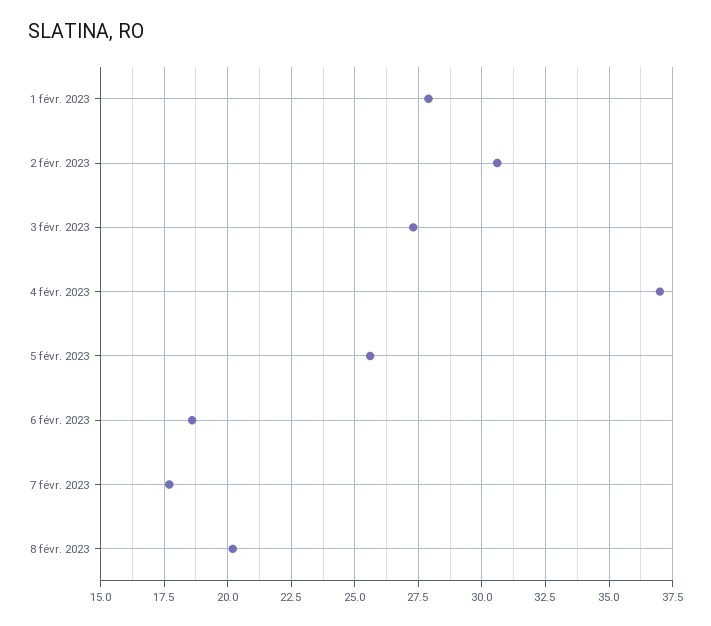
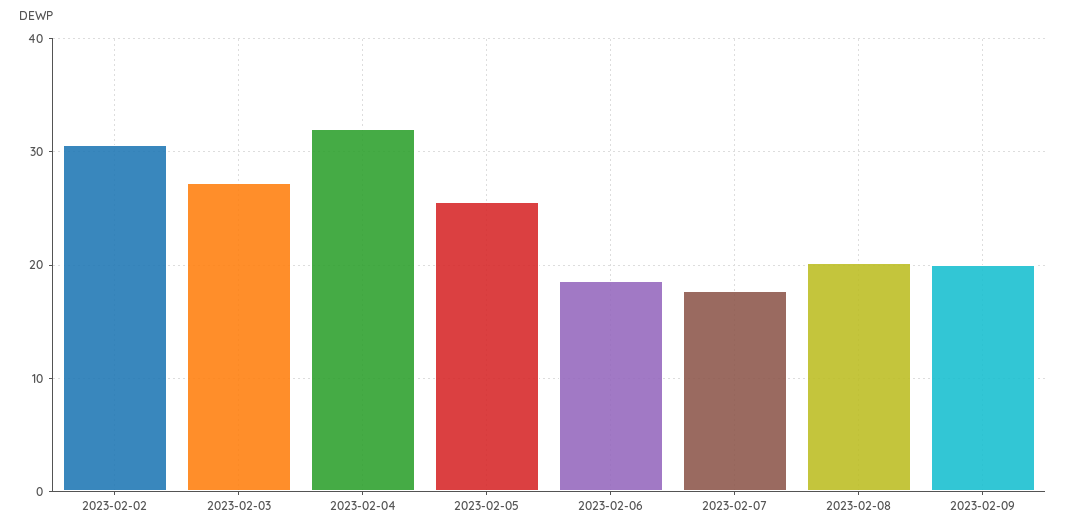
1 févr. 2023: 28 -> none
4 févr. 2023: 37 -> 32
2023-02-09: none -> 20

